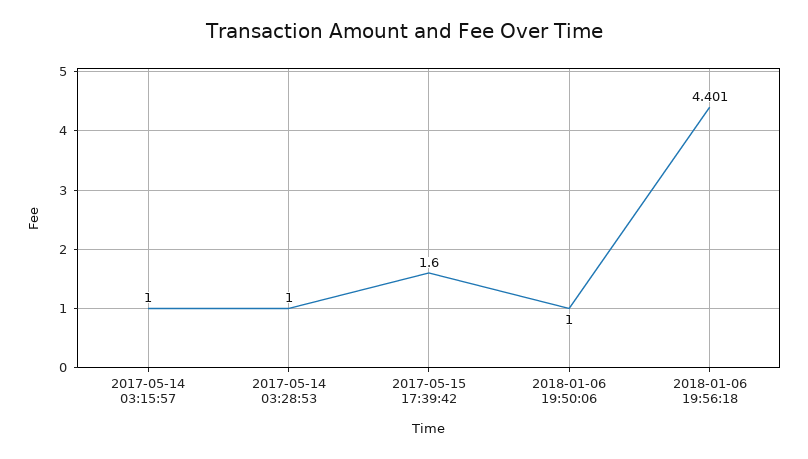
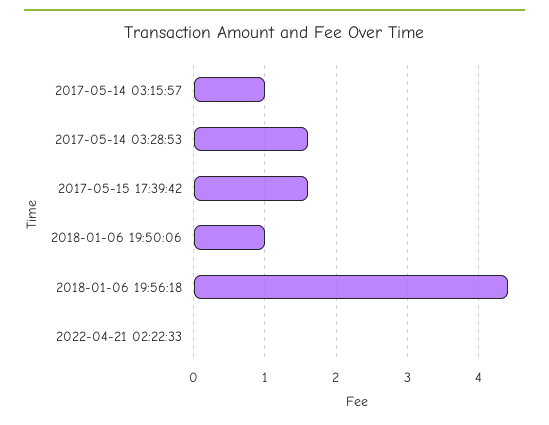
2017-05-14 03:28:53: 1 -> 1.6
2022-04-21 02:22:33: none -> 0

